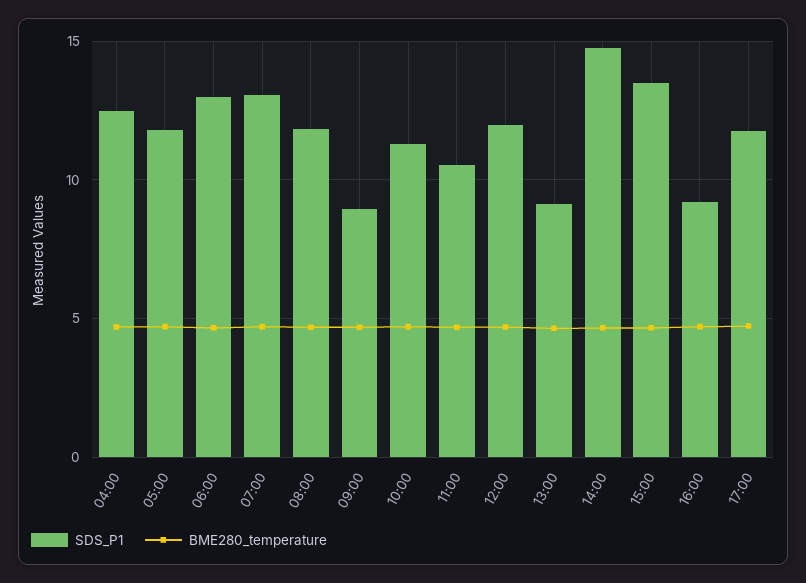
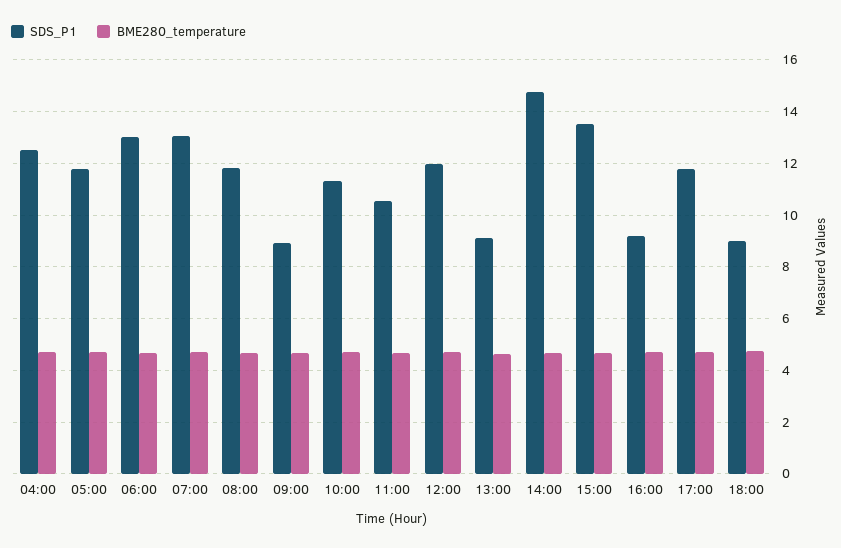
SDS_P1, 18:00: none -> 9
BME280_temperature, 18:00: none -> 4.75

